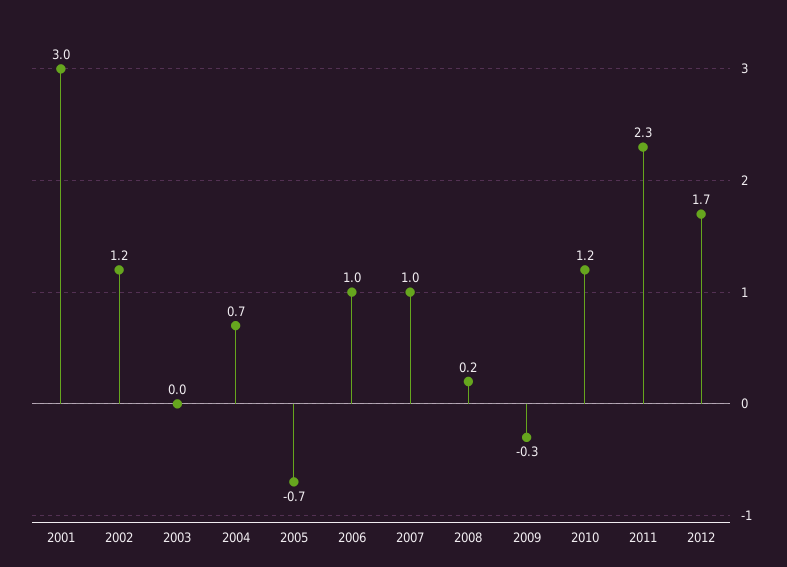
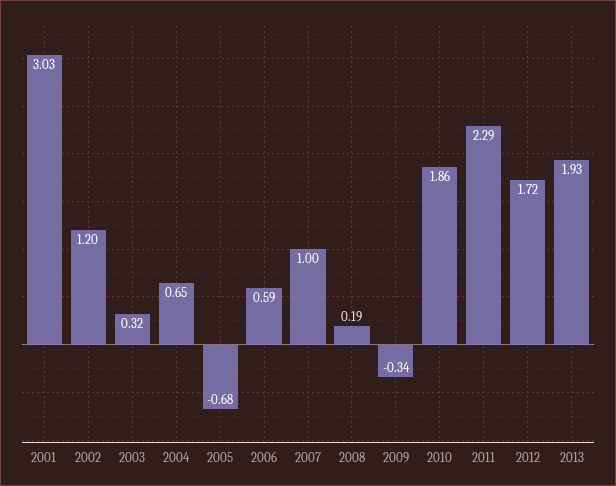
2003: 0 -> 0.32
2006: 1 -> 0.59
2010: 1.2 -> 1.86
2013: none -> 1.93

